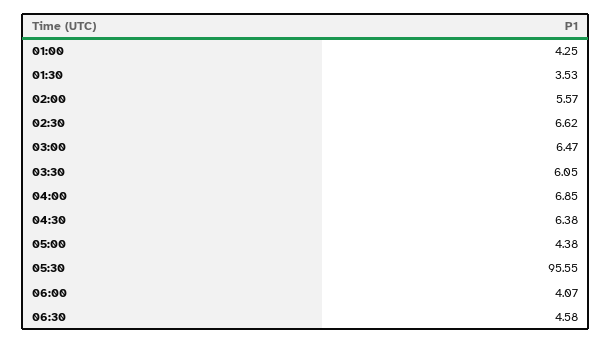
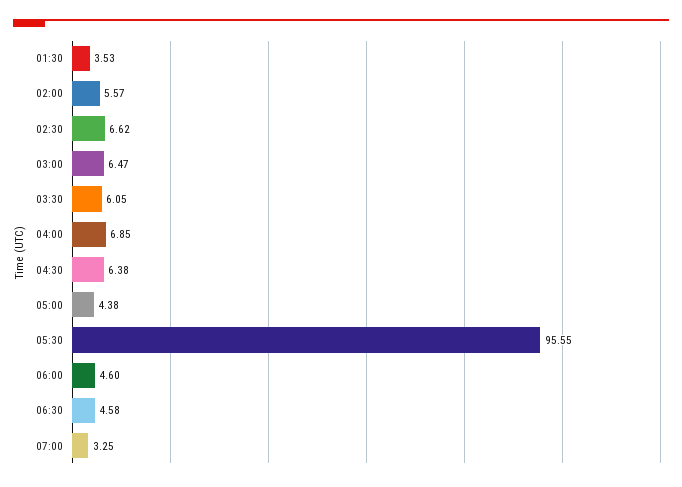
01:00: 4.25 -> none
06:00: 4.07 -> 4.6
07:00: none -> 3.25

